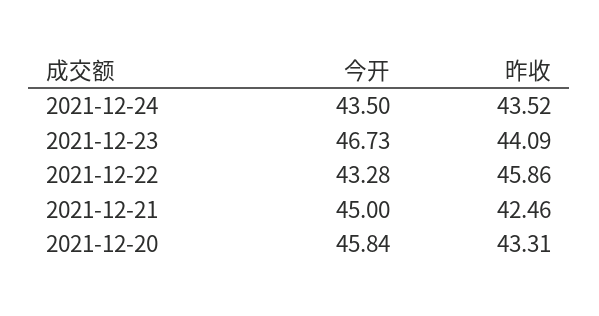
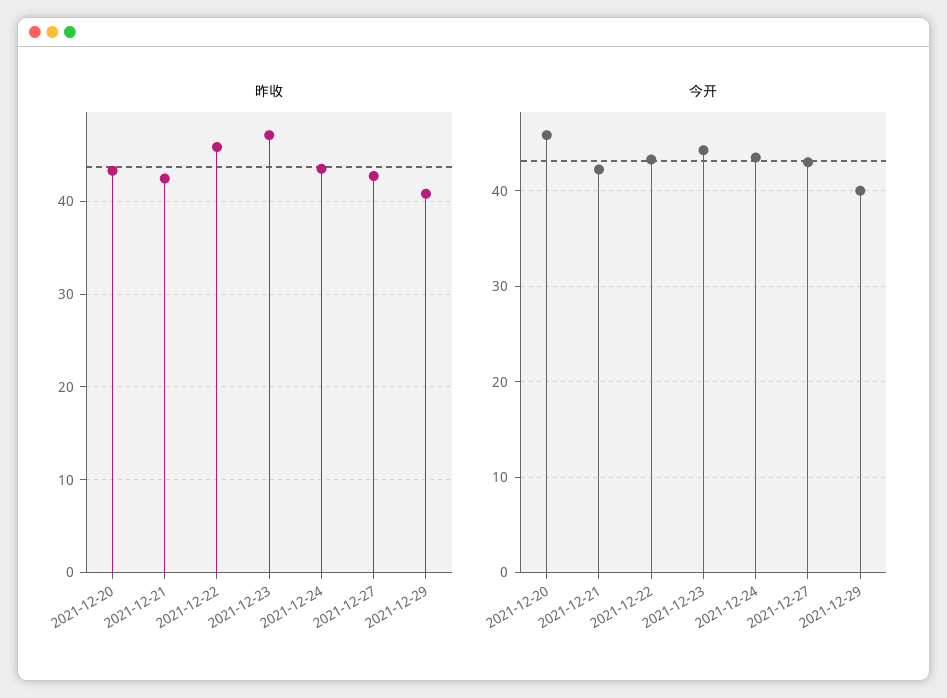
今开, 2021-12-23: 46.73 -> 44
昨收, 2021-12-23: 44.09 -> 47
今开, 2021-12-21: 45 -> 42
昨收, 2021-12-27: none -> 43
昨收, 2021-12-29: none -> 41
今开, 2021-12-27: none -> 43
今开, 2021-12-29: none -> 40

